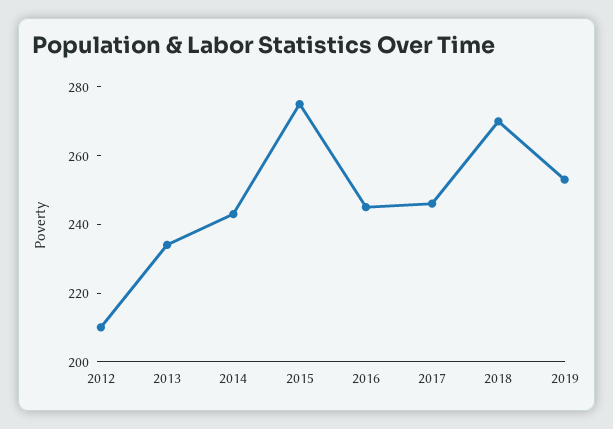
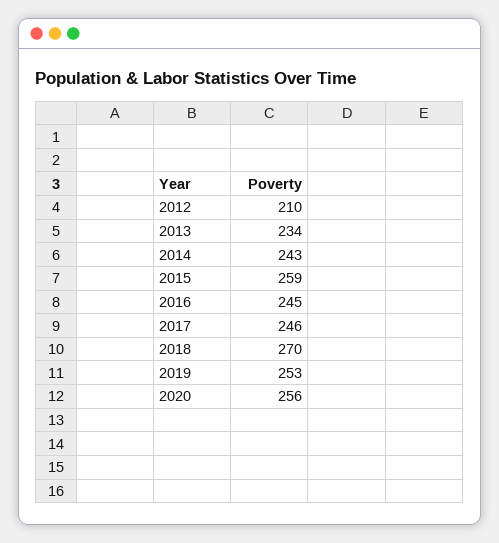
2015: 275 -> 259
2020: none -> 256

